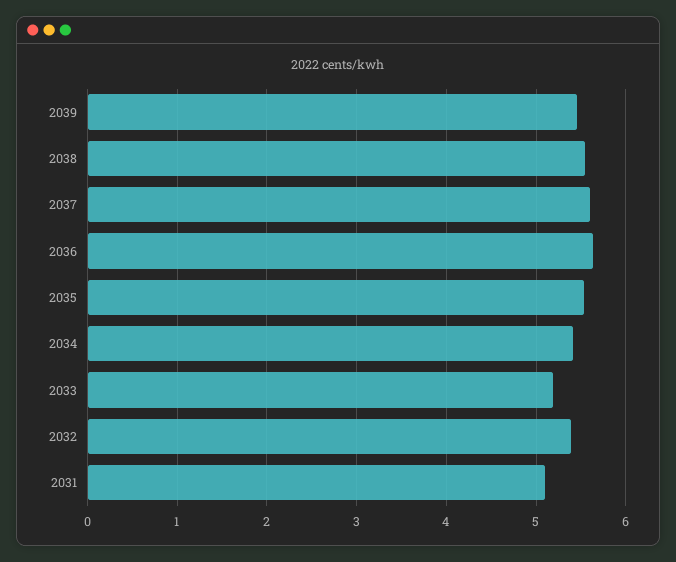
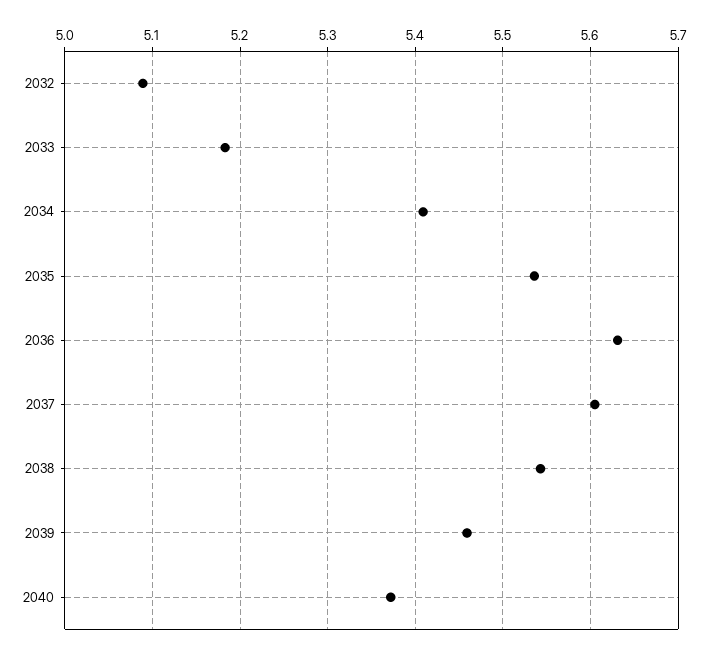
2032: 5.4 -> 5.09
2031: 5.1 -> none
2040: none -> 5.37

